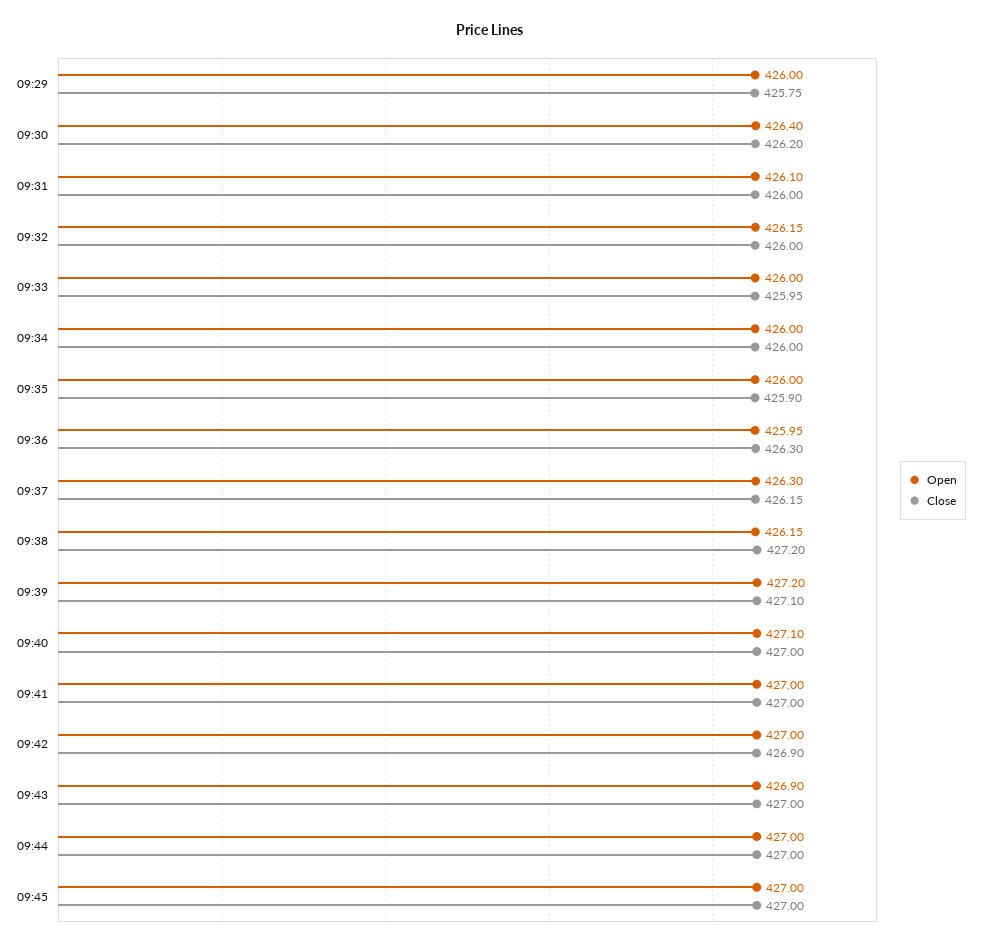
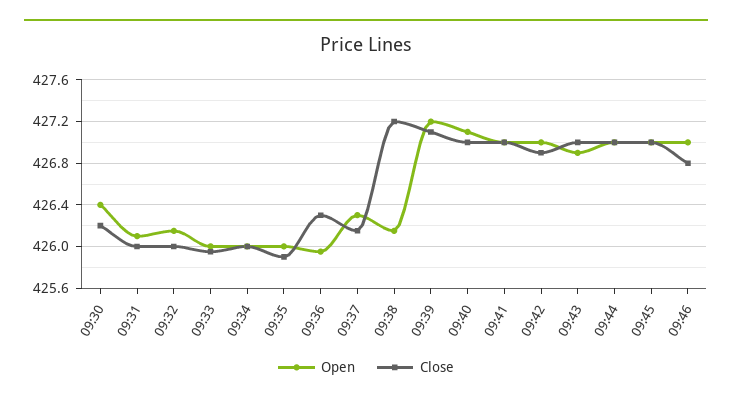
Open, 09:29: 426 -> none
Close, 09:29: 425.75 -> none
Open, 09:46: none -> 427
Close, 09:46: none -> 426.8

